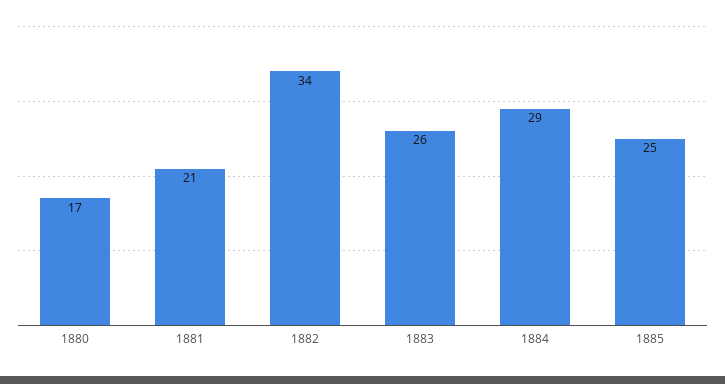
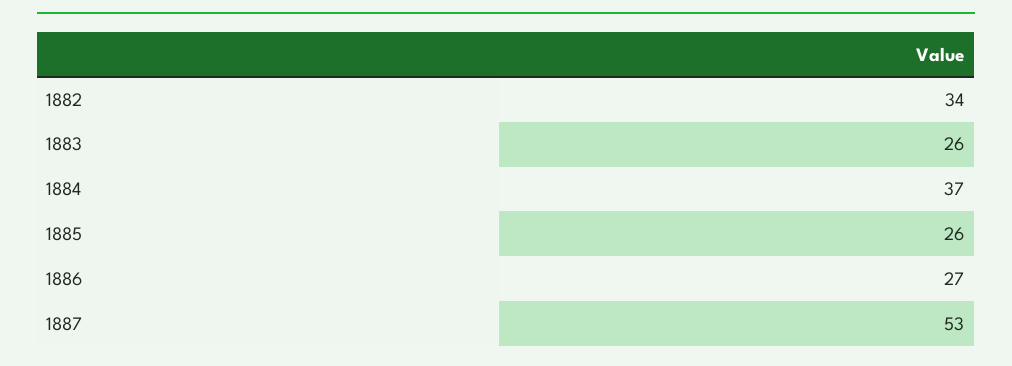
1880: 17 -> none
1881: 21 -> none
1884: 29 -> 37
1885: 25 -> 26
1886: none -> 27
1887: none -> 53

